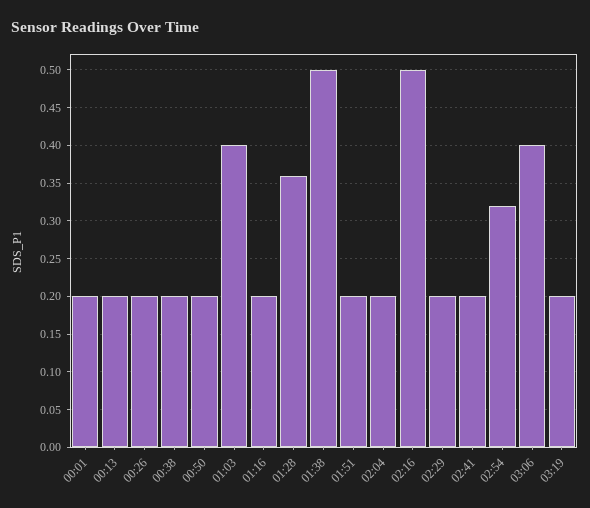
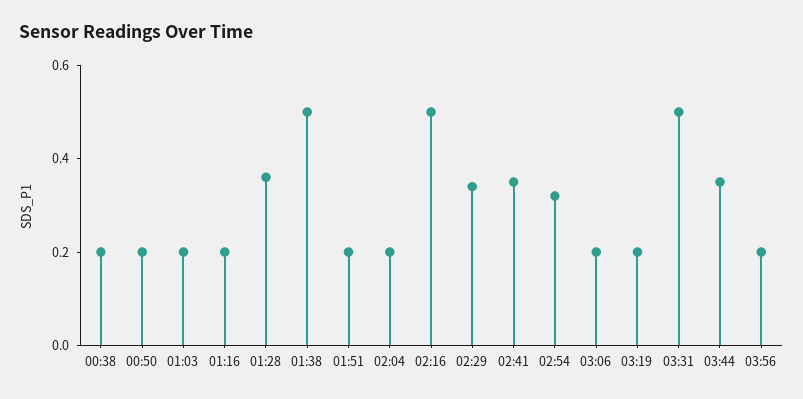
00:01: 0.2 -> none
00:13: 0.2 -> none
00:26: 0.2 -> none
01:03: 0.4 -> 0.2
02:29: 0.2 -> 0.35
02:41: 0.2 -> 0.35
03:06: 0.4 -> 0.2
03:31: none -> 0.5
03:44: none -> 0.35
03:56: none -> 0.2

